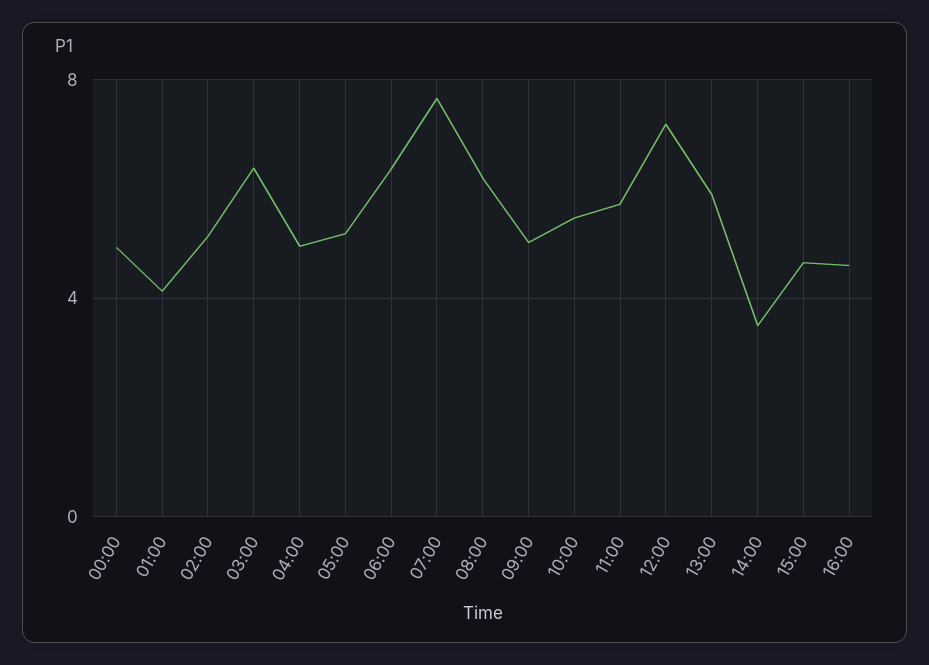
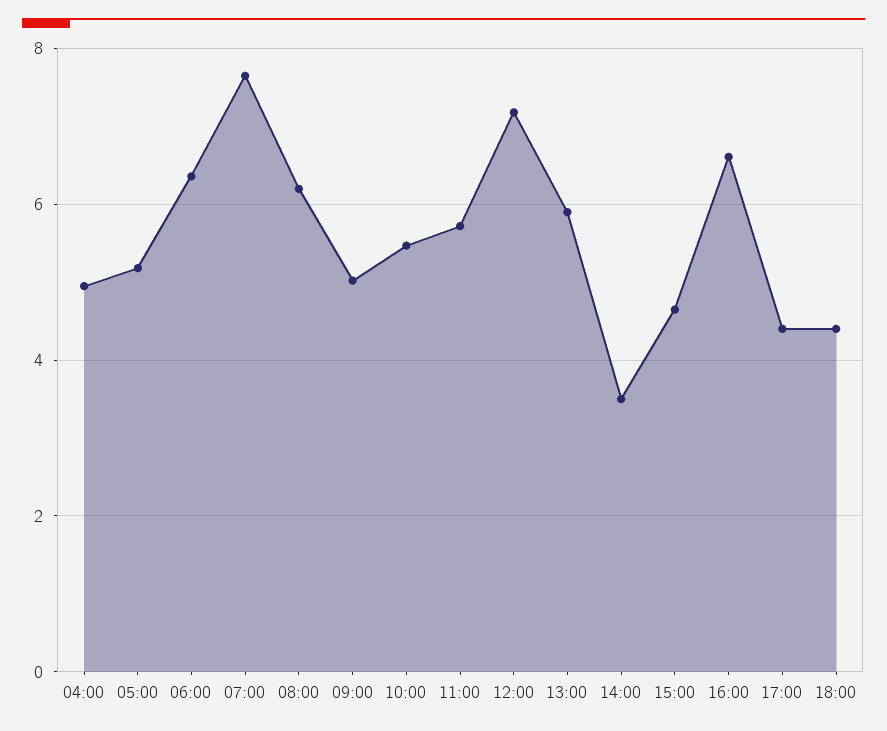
00:00: 5 -> none
01:00: 4 -> none
02:00: 5 -> none
03:00: 6.5 -> none
16:00: 4.5 -> 6.6
17:00: none -> 4.4
18:00: none -> 4.4

